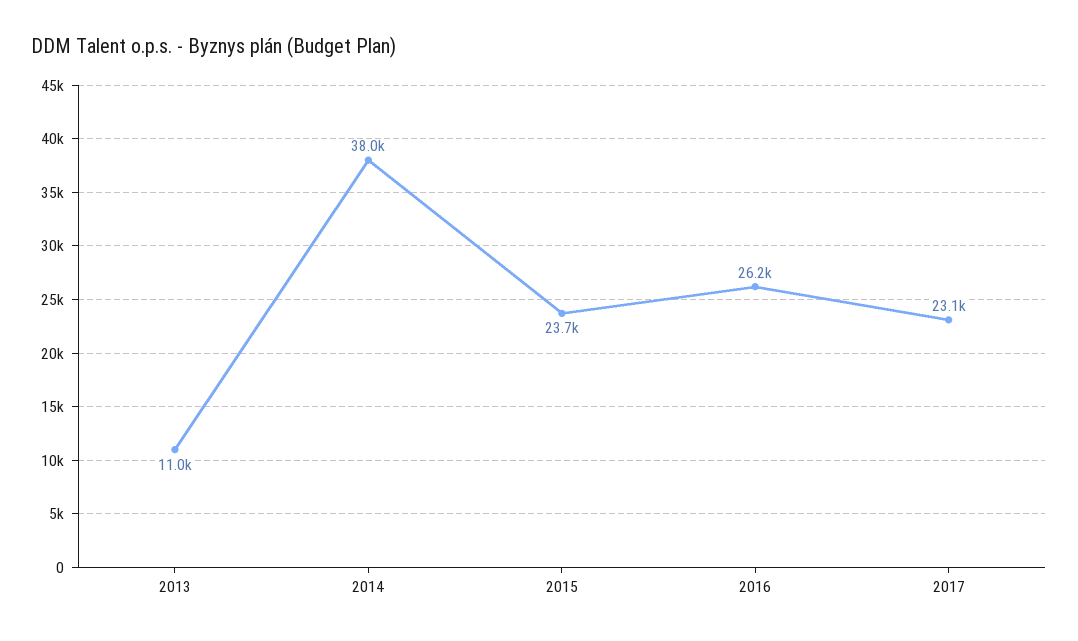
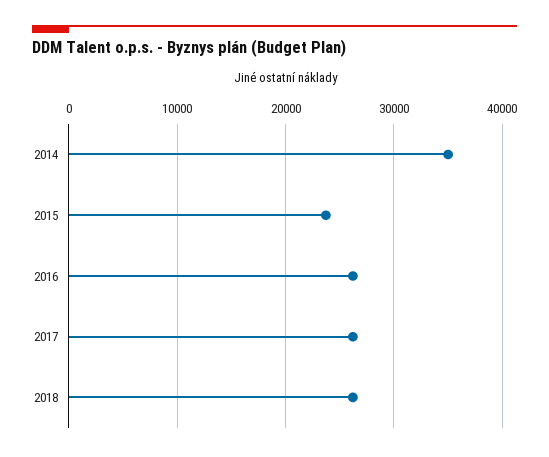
2013: 11000 -> none
2014: 38000 -> 35000
2017: 23100 -> 26000
2018: none -> 26000

